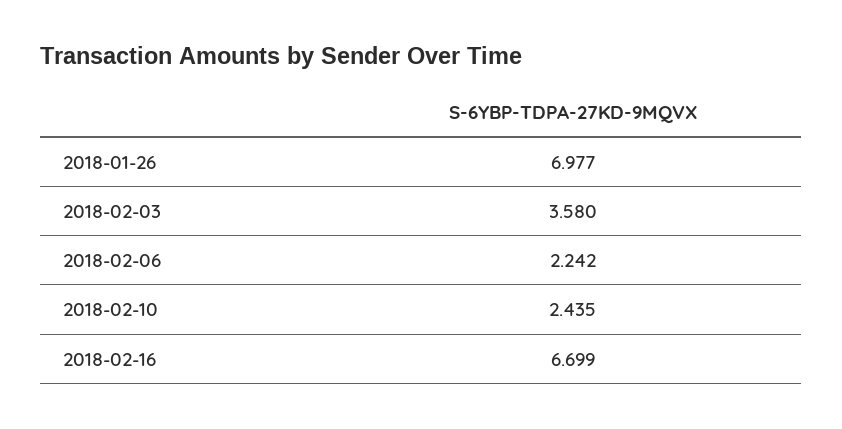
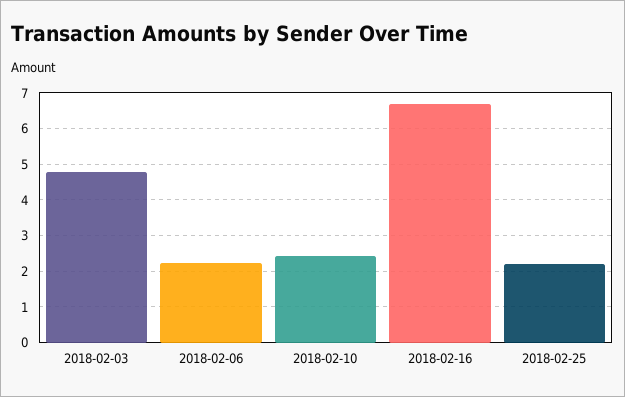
2018-01-26: 6.977 -> none
2018-02-03: 3.58 -> 4.8
2018-02-25: none -> 2.2

